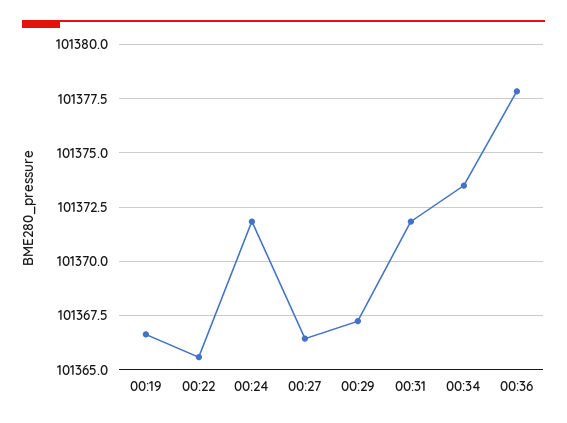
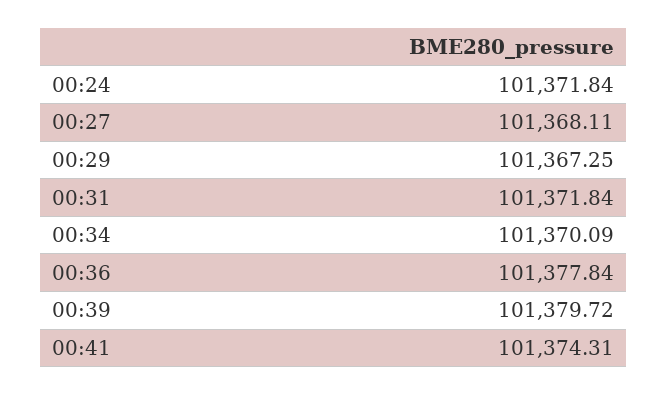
00:19: 101366.5 -> none
00:22: 101365.5 -> none
00:27: 101366.5 -> 101368.11
00:34: 101373.5 -> 101370.09
00:39: none -> 101379.72
00:41: none -> 101374.31

